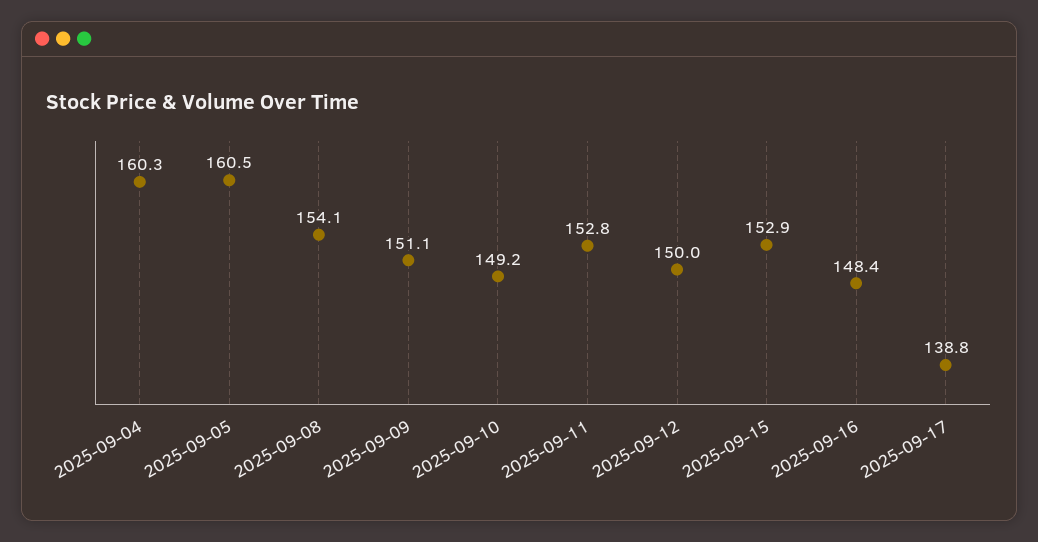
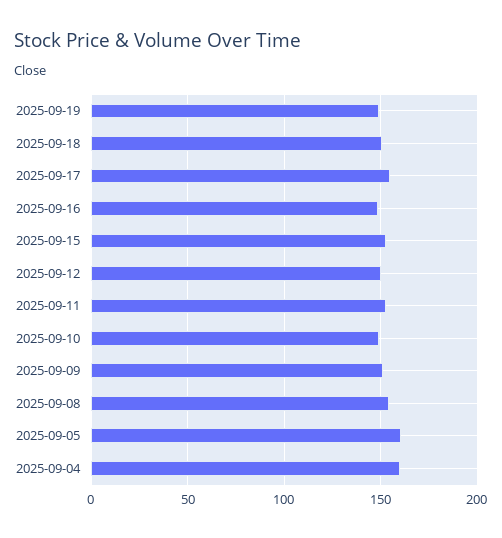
2025-09-17: 138.8 -> 155
2025-09-19: none -> 150
2025-09-18: none -> 150

